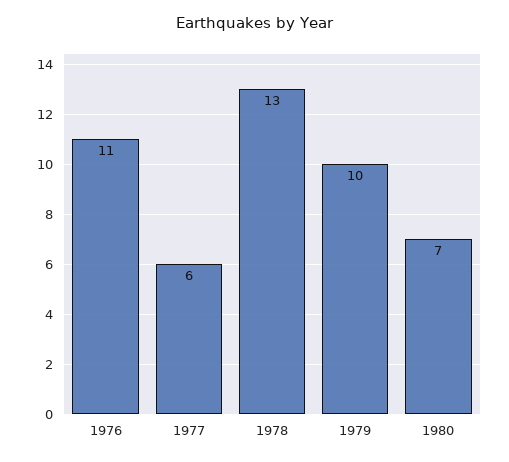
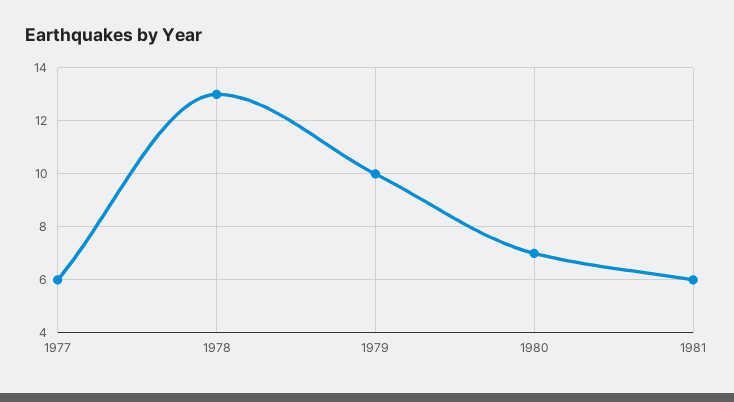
1976: 11 -> none
1981: none -> 6

